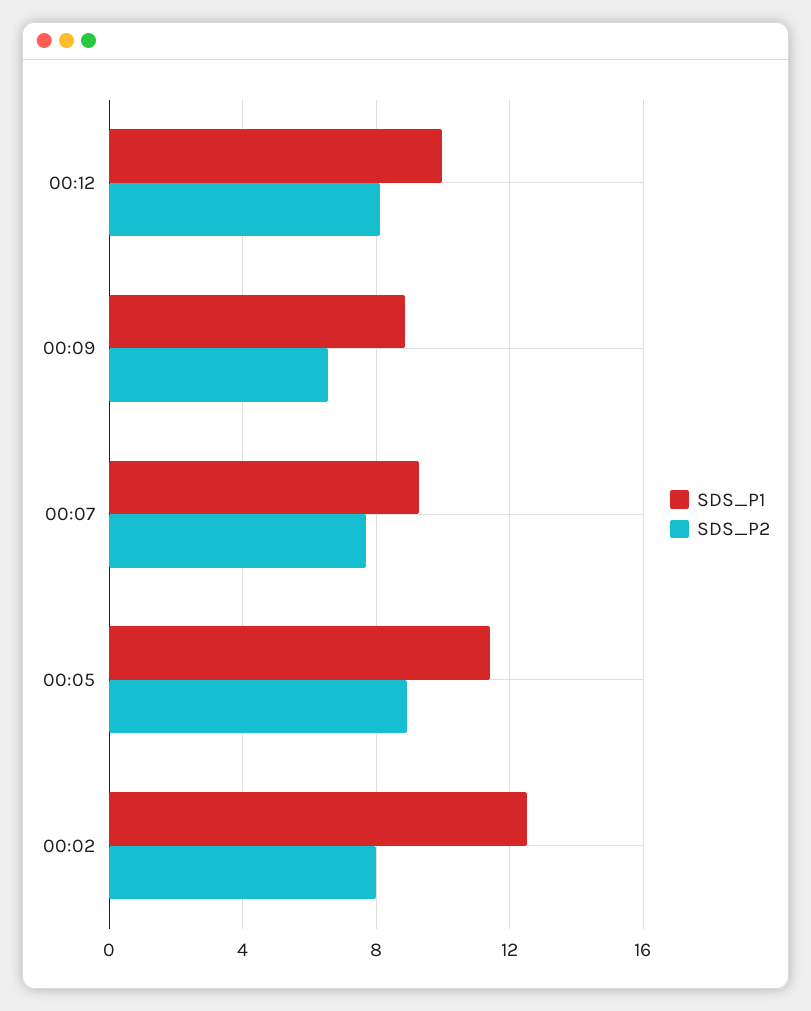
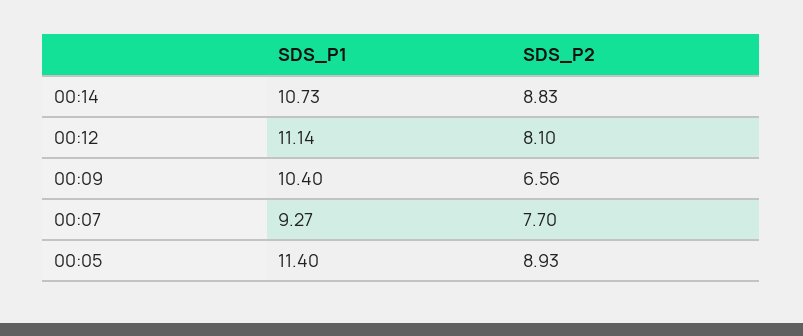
SDS_P1, 00:12: 10 -> 11.14
SDS_P1, 00:09: 9 -> 10.4
SDS_P1, 00:02: 12.5 -> none
SDS_P2, 00:02: 8 -> none
SDS_P1, 00:14: none -> 10.73
SDS_P2, 00:14: none -> 8.83

